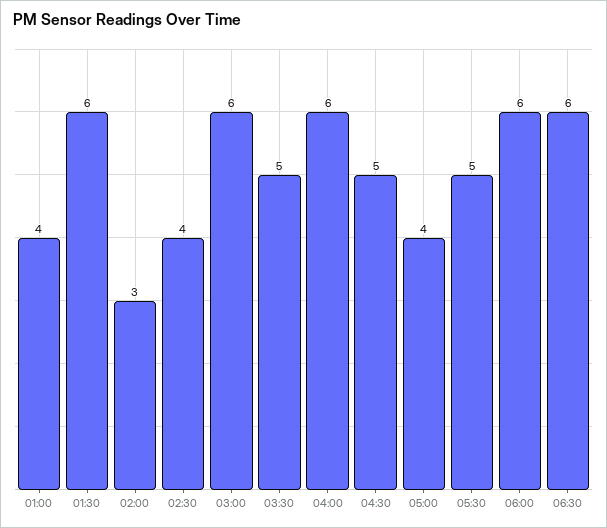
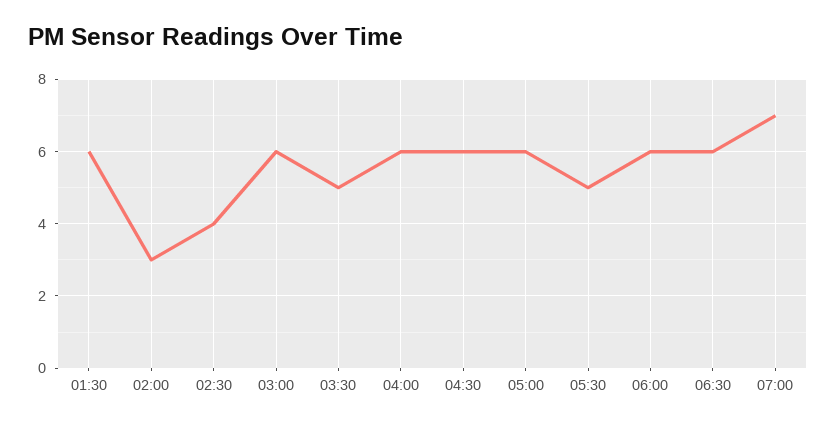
01:00: 4 -> none
04:30: 5 -> 6
05:00: 4 -> 6
07:00: none -> 7

